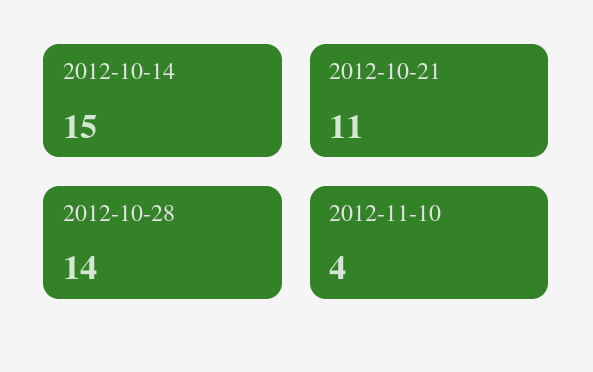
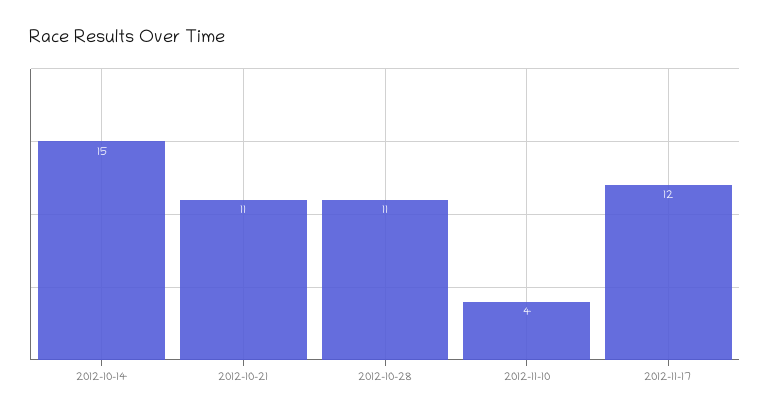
2012-10-28: 14 -> 11
2012-11-17: none -> 12

